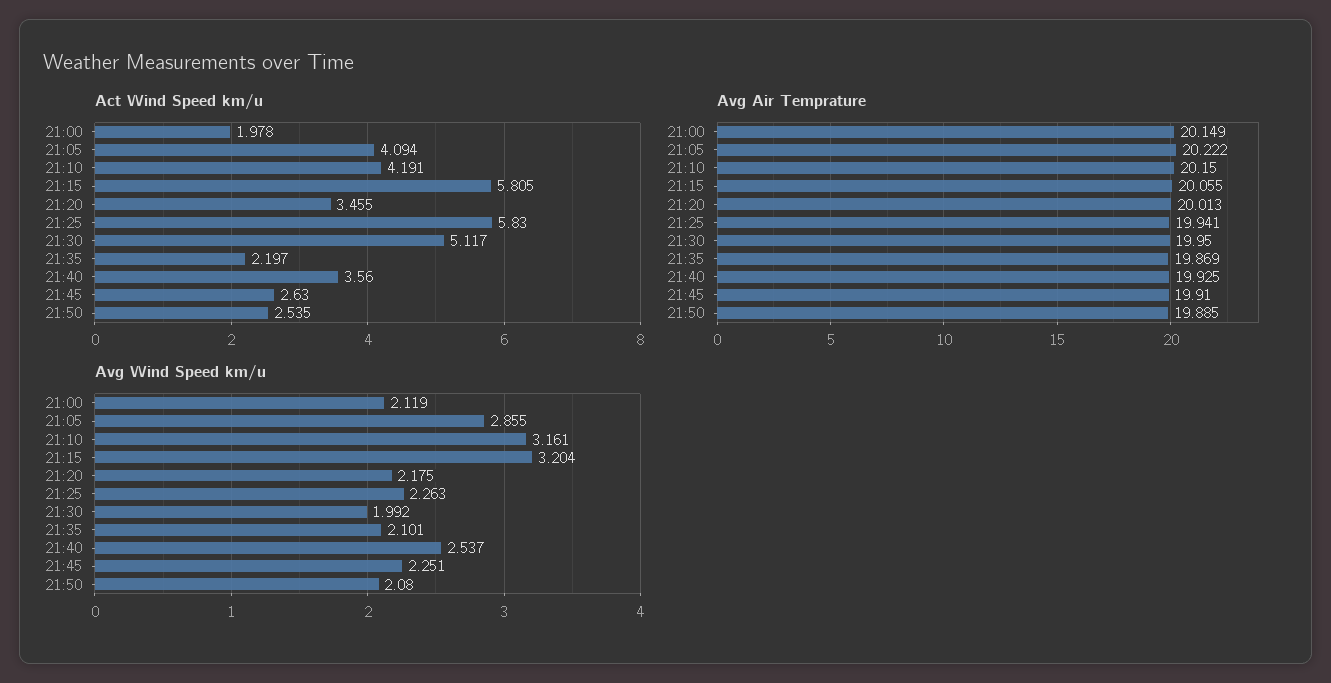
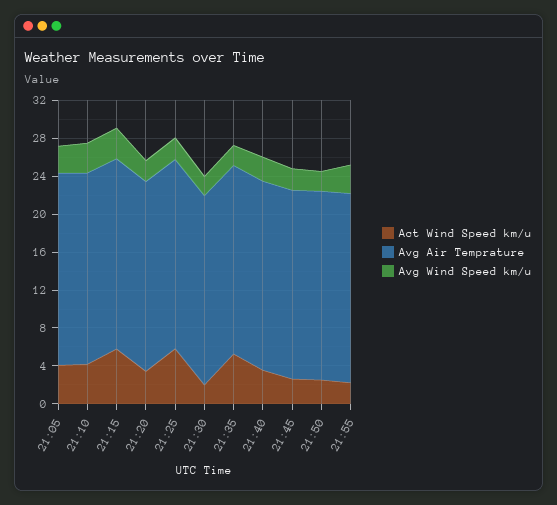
Act Wind Speed km/u, 21:00: 1.978 -> none
Act Wind Speed km/u, 21:30: 5.117 -> 2
Act Wind Speed km/u, 21:35: 2.197 -> 5
Avg Air Temprature, 21:00: 20.149 -> none
Avg Wind Speed km/u, 21:00: 2.119 -> none
Act Wind Speed km/u, 21:55: none -> 2
Avg Air Temprature, 21:55: none -> 20
Avg Wind Speed km/u, 21:55: none -> 3

